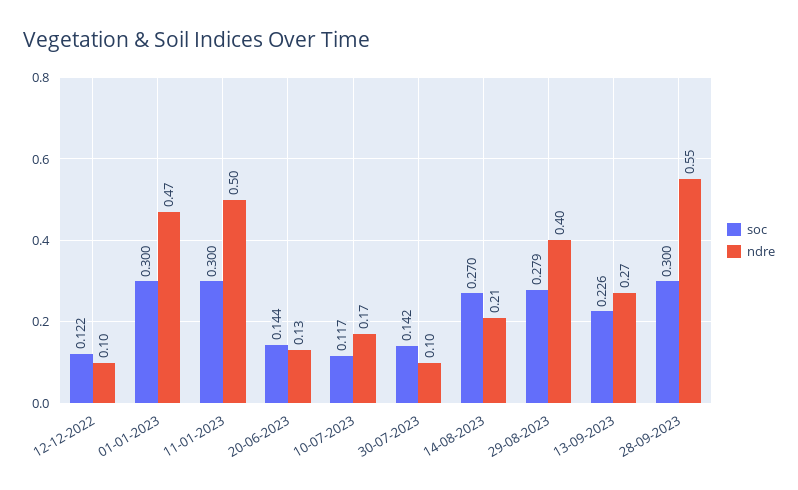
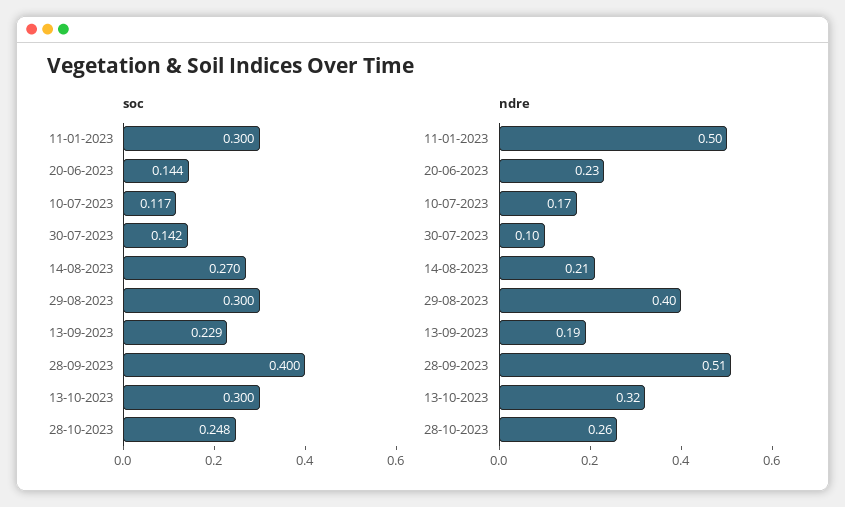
soc, 12-12-2022: 0.122 -> none
ndre, 12-12-2022: 0.1 -> none
soc, 01-01-2023: 0.3 -> none
ndre, 01-01-2023: 0.47 -> none
ndre, 20-06-2023: 0.13 -> 0.23
soc, 29-08-2023: 0.279 -> 0.3
soc, 13-09-2023: 0.226 -> 0.229
ndre, 13-09-2023: 0.27 -> 0.19
soc, 28-09-2023: 0.3 -> 0.4
ndre, 28-09-2023: 0.55 -> 0.51
soc, 13-10-2023: none -> 0.3
soc, 28-10-2023: none -> 0.248
ndre, 13-10-2023: none -> 0.32
ndre, 28-10-2023: none -> 0.26

